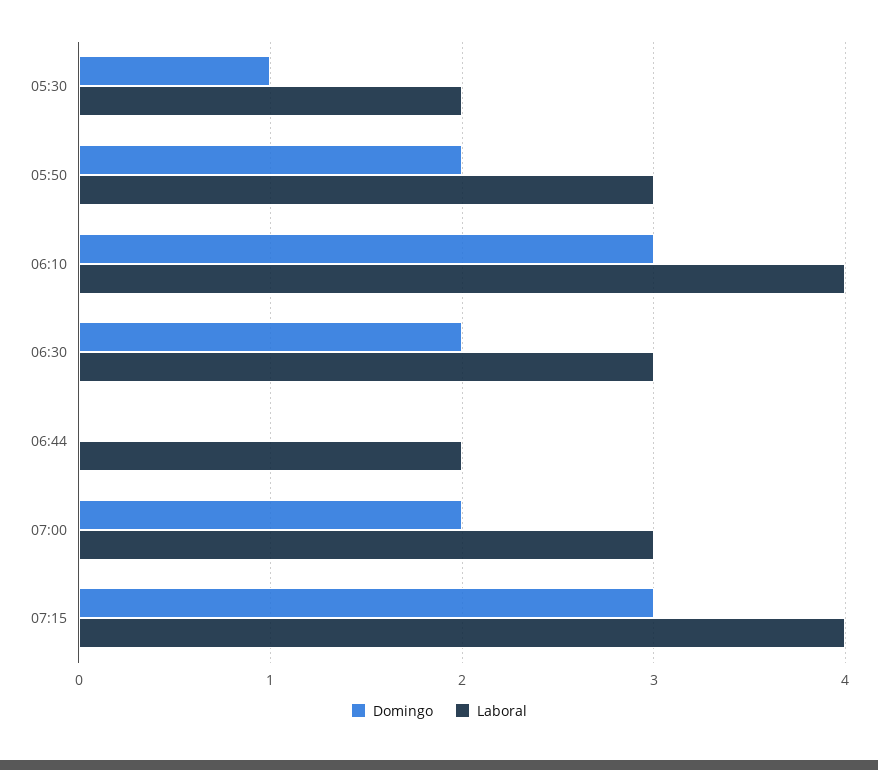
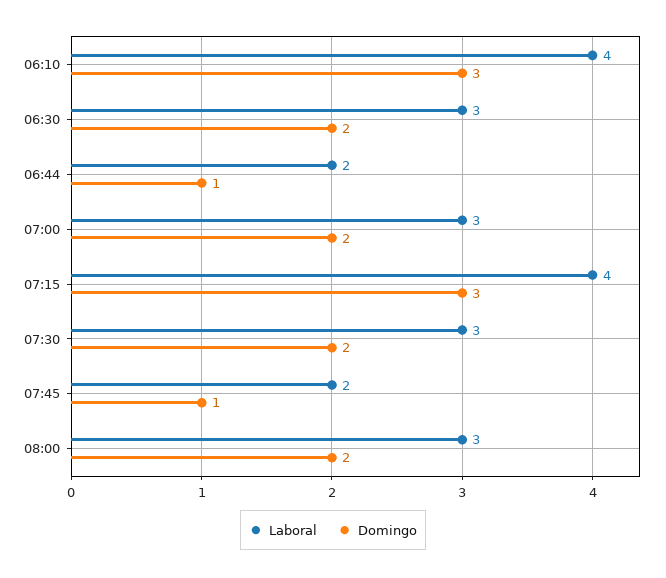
Domingo, 05:30: 1 -> none
Laboral, 05:30: 2 -> none
Domingo, 05:50: 2 -> none
Laboral, 05:50: 3 -> none
Domingo, 06:44: 0 -> 1
Laboral, 07:30: none -> 3
Domingo, 07:30: none -> 2
Laboral, 07:45: none -> 2
Domingo, 07:45: none -> 1
Laboral, 08:00: none -> 3
Domingo, 08:00: none -> 2

